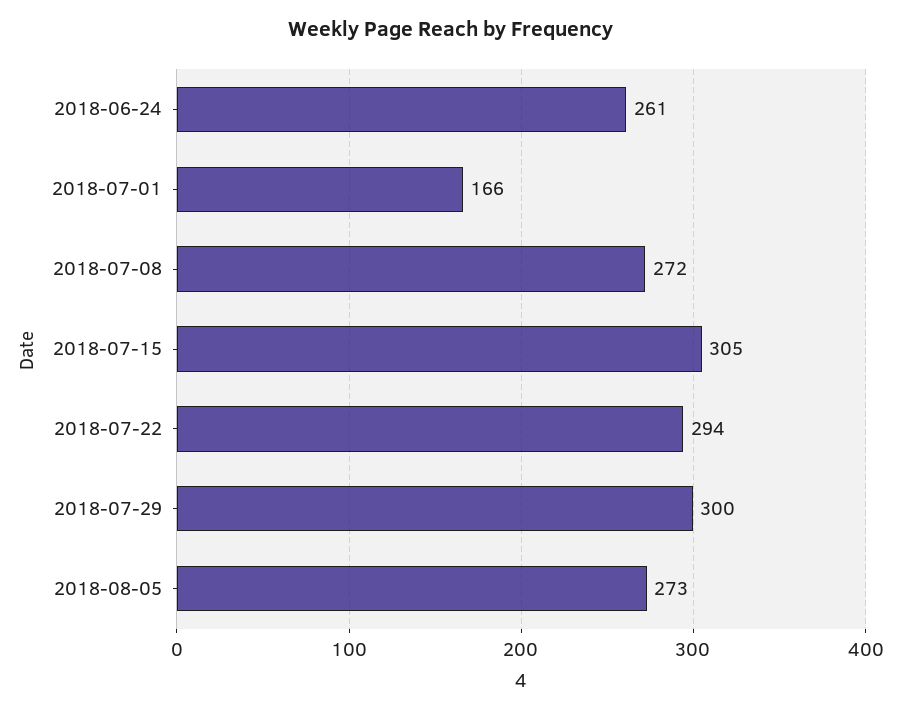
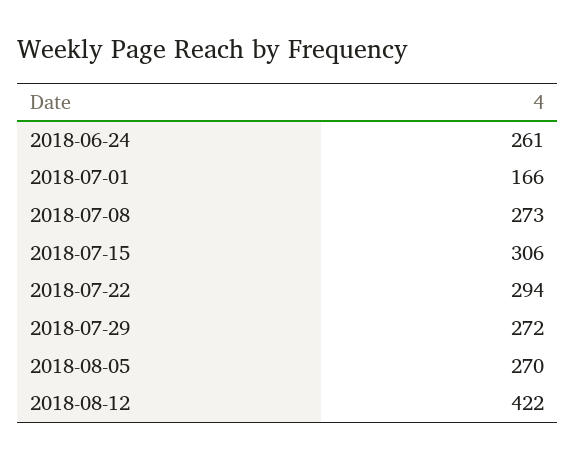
2018-07-08: 272 -> 273
2018-07-15: 305 -> 306
2018-07-29: 300 -> 272
2018-08-05: 273 -> 270
2018-08-12: none -> 422

